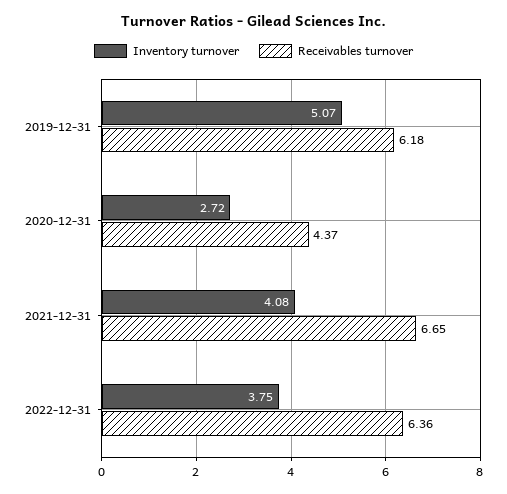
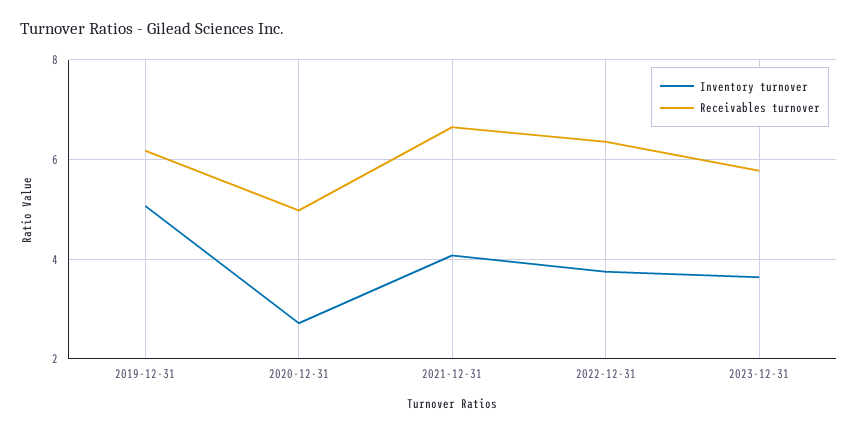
Receivables turnover, 2020-12-31: 4.37 -> 5
Inventory turnover, 2023-12-31: none -> 3.6
Receivables turnover, 2023-12-31: none -> 5.8

